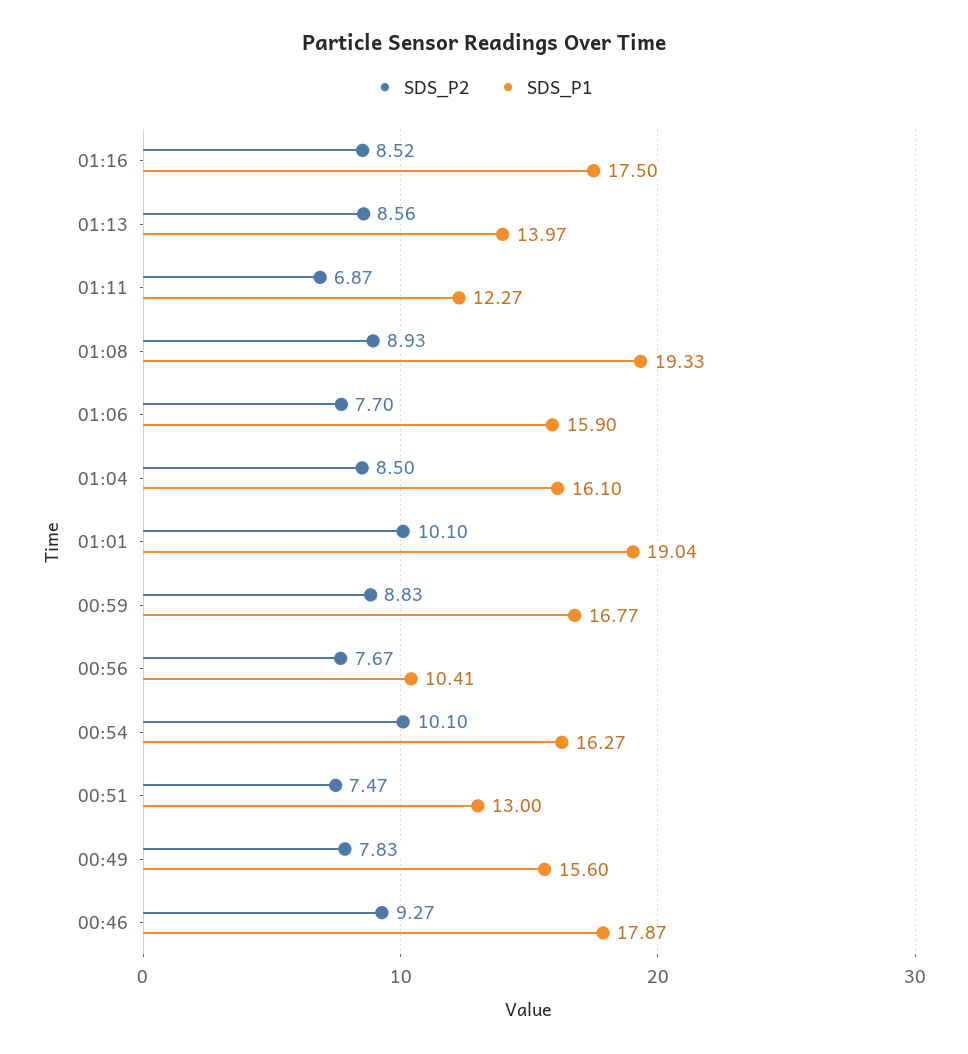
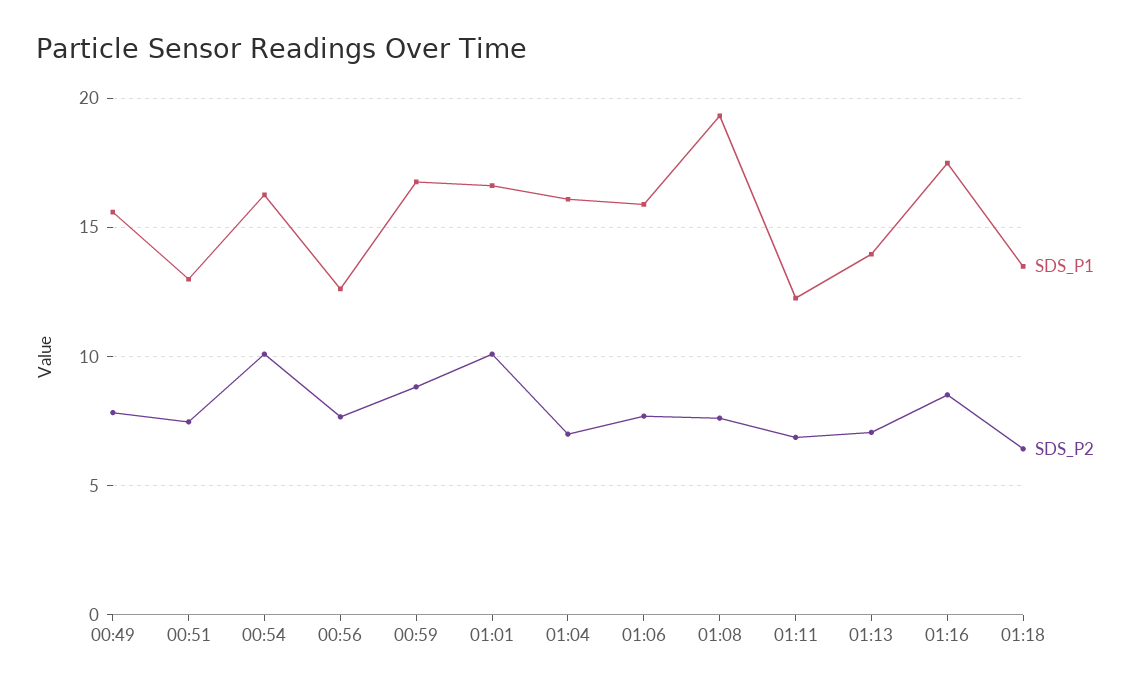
SDS_P2, 01:13: 8.56 -> 7
SDS_P2, 01:08: 8.93 -> 7.5
SDS_P2, 01:04: 8.5 -> 7
SDS_P1, 01:01: 19.04 -> 16.5
SDS_P1, 00:56: 10.41 -> 12.5
SDS_P2, 00:46: 9.27 -> none
SDS_P1, 00:46: 17.87 -> none
SDS_P1, 01:18: none -> 13.5
SDS_P2, 01:18: none -> 6.5

